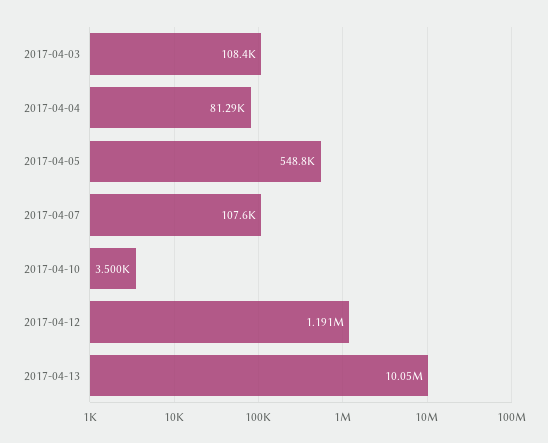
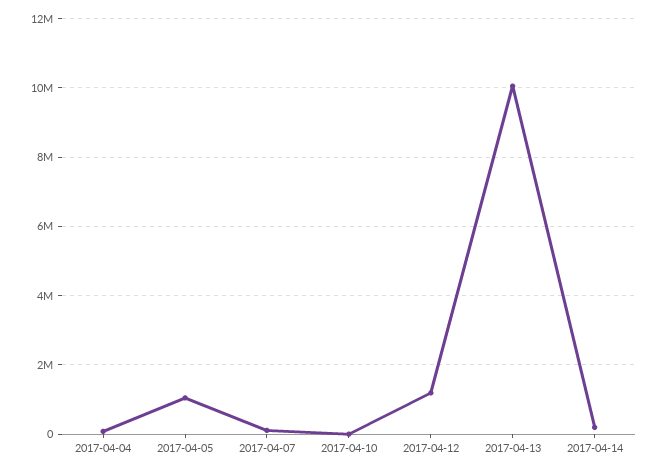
2017-04-03: 108400 -> none
2017-04-05: 548800 -> 1000000
2017-04-14: none -> 200000

